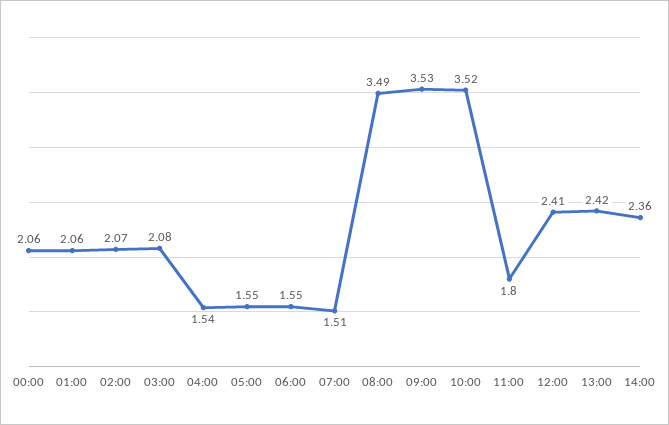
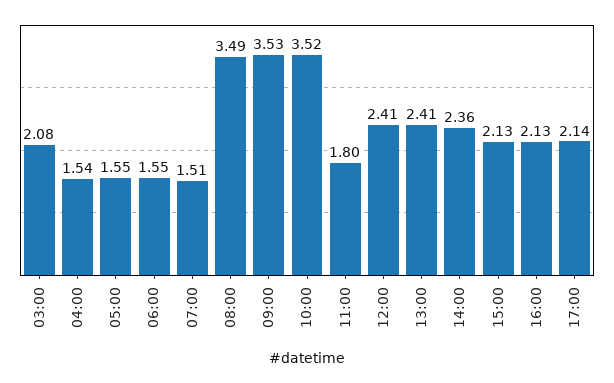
00:00: 2.06 -> none
01:00: 2.06 -> none
02:00: 2.07 -> none
13:00: 2.42 -> 2.41
15:00: none -> 2.13
16:00: none -> 2.13
17:00: none -> 2.14

